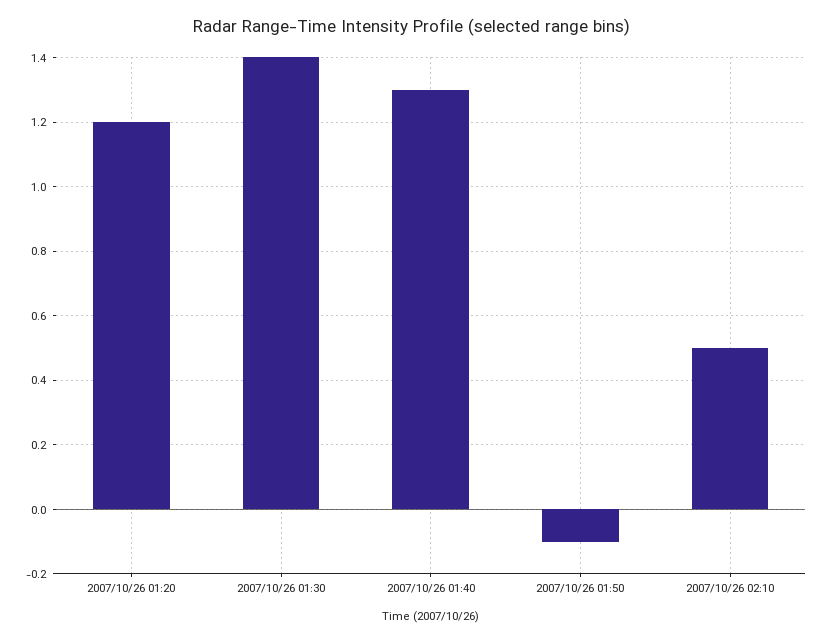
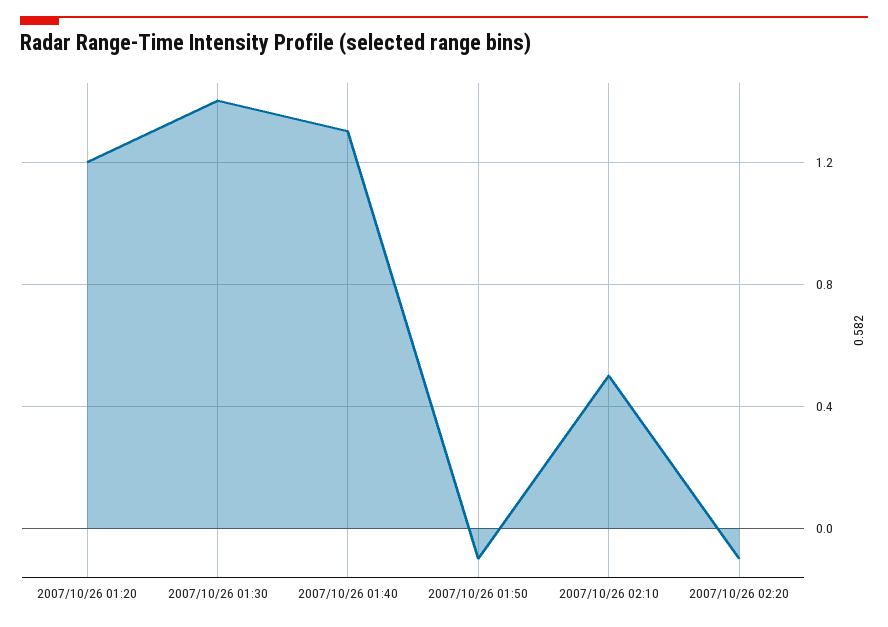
2007/10/26 02:20: none -> -0.1

